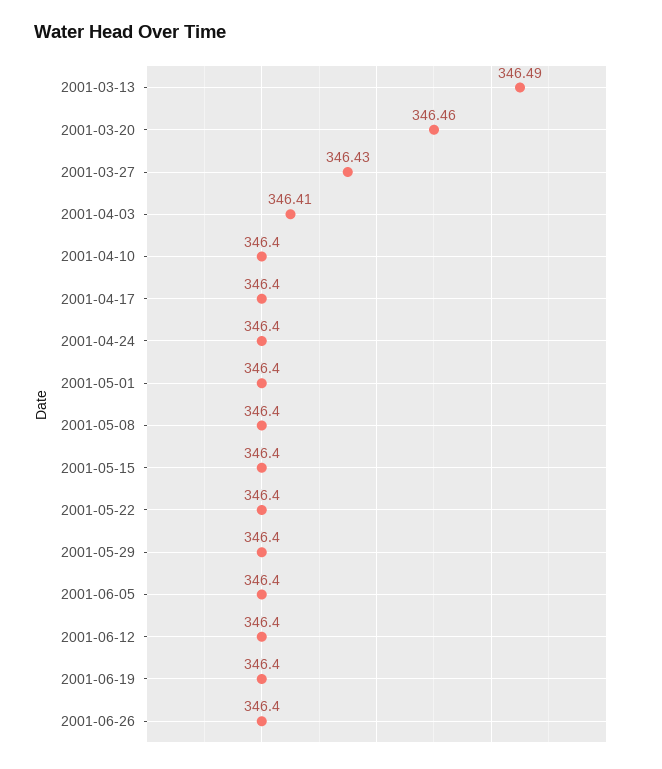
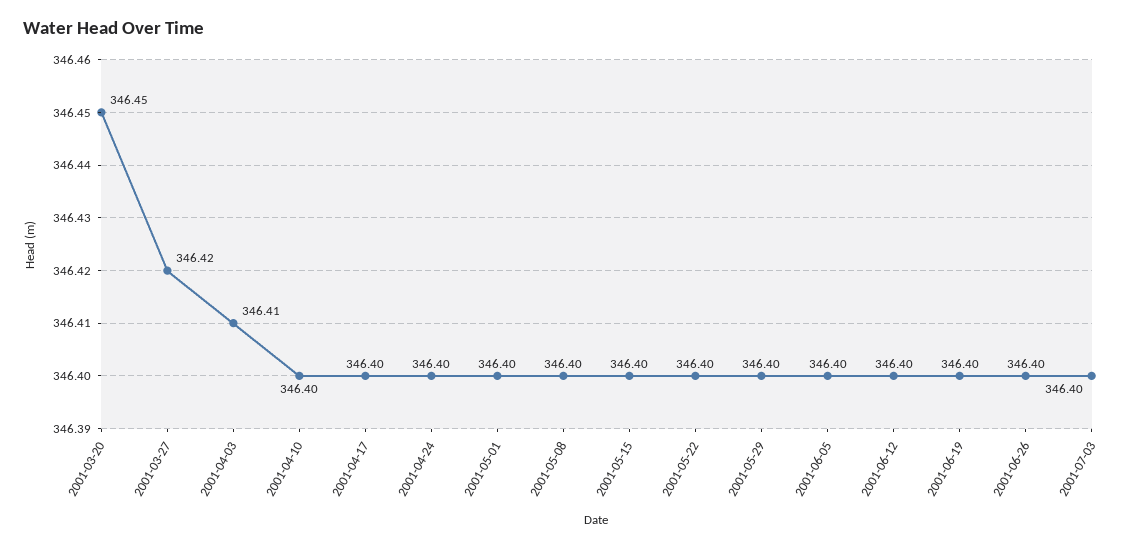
2001-03-13: 346.49 -> none
2001-03-20: 346.46 -> 346.45
2001-03-27: 346.43 -> 346.42
2001-07-03: none -> 346.4

